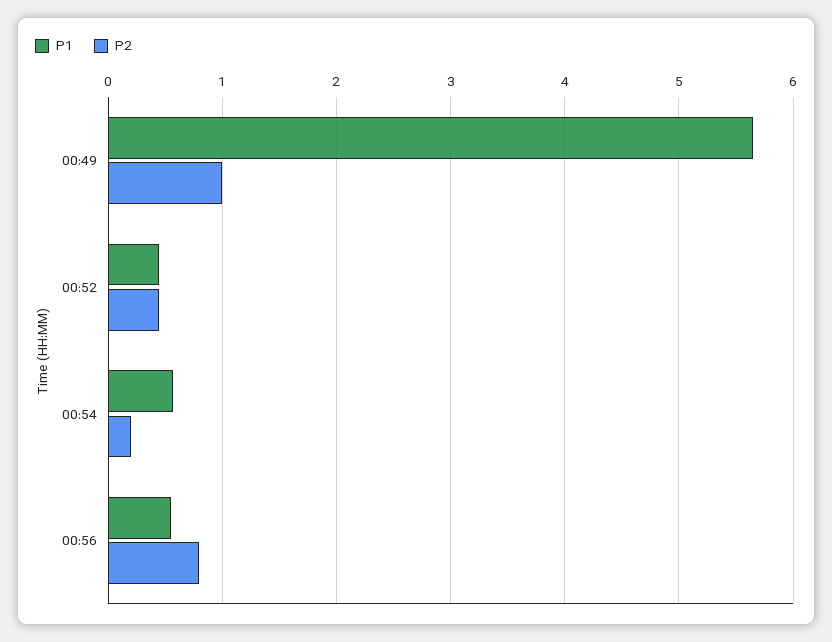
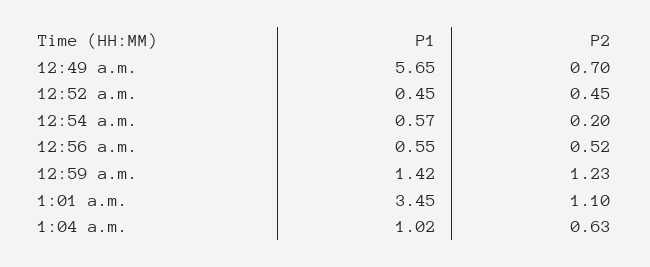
P2, 00:49: 1 -> 0.7
P2, 00:56: 0.8 -> 0.52
P1, 12:59 a.m.: none -> 1.42
P2, 12:59 a.m.: none -> 1.23
P1, 1:01 a.m.: none -> 3.45
P2, 1:01 a.m.: none -> 1.1
P1, 1:04 a.m.: none -> 1.02
P2, 1:04 a.m.: none -> 0.63

